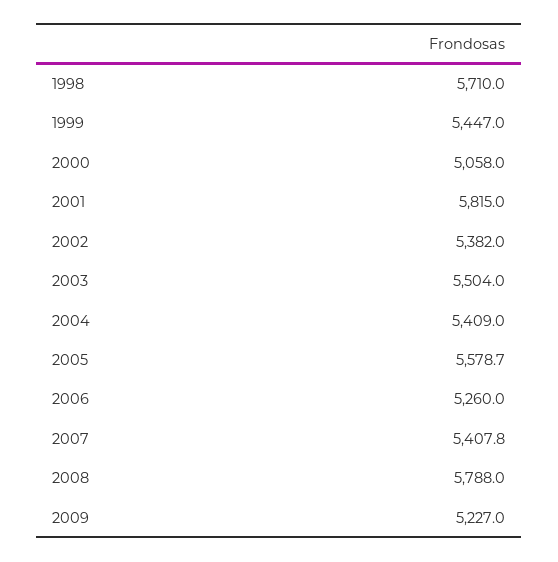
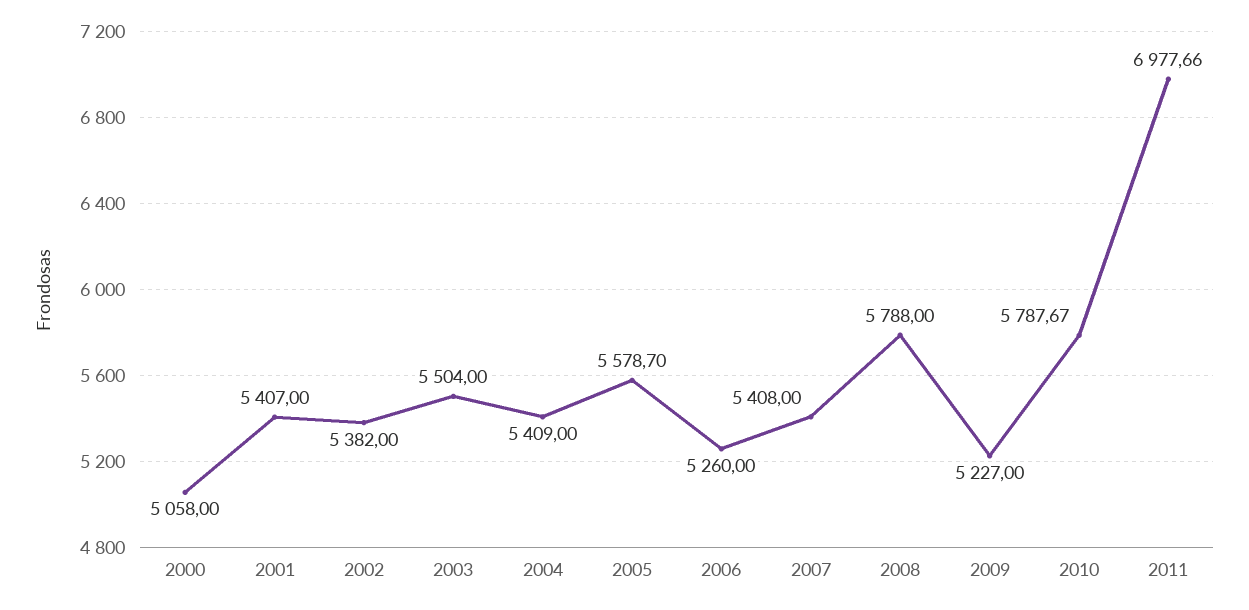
1998: 5710 -> none
1999: 5447 -> none
2001: 5815 -> 5407
2007: 5407.8 -> 5408
2010: none -> 5787.67
2011: none -> 6977.66

